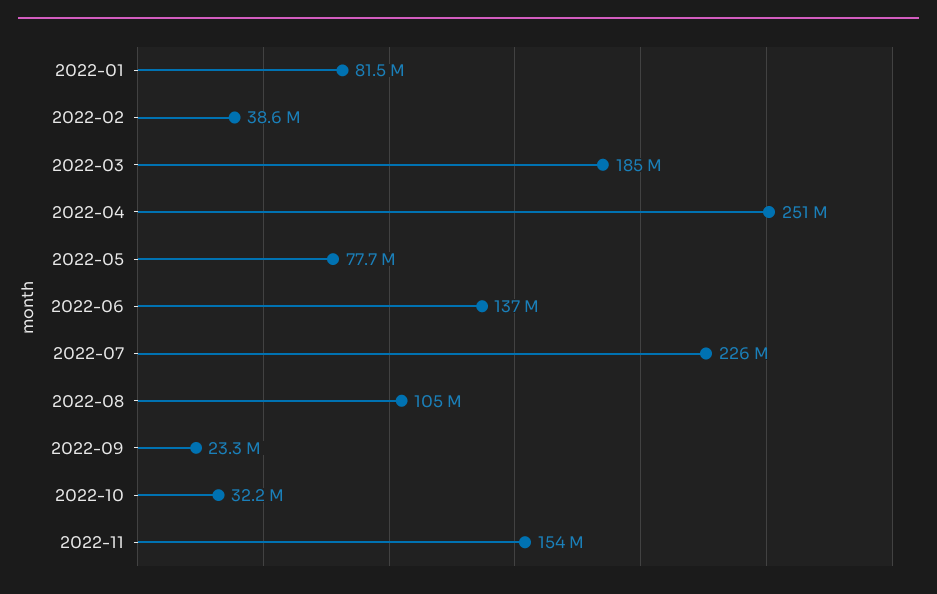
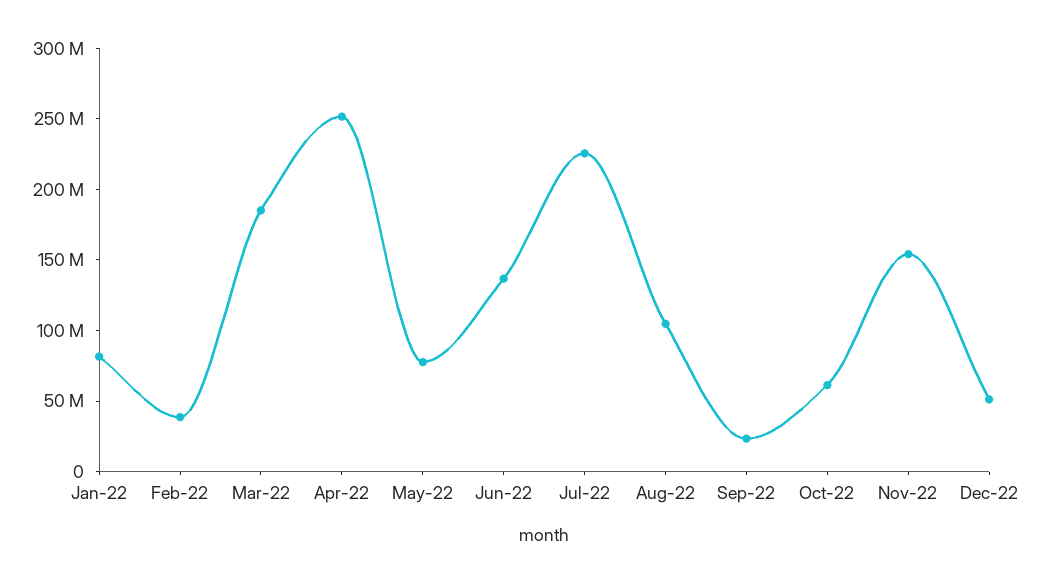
2022-10: 32200000 -> 60000000
Dec-22: none -> 50000000

